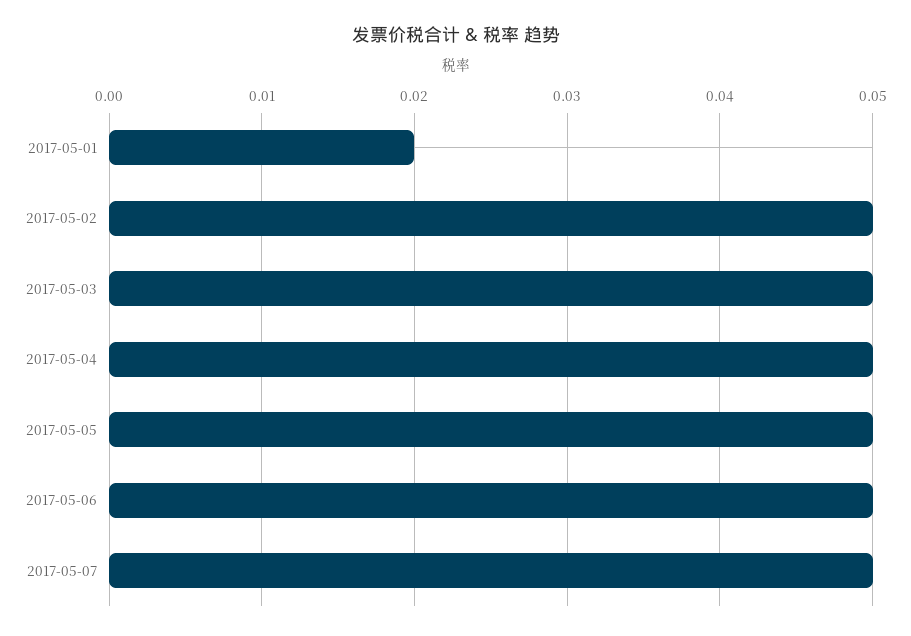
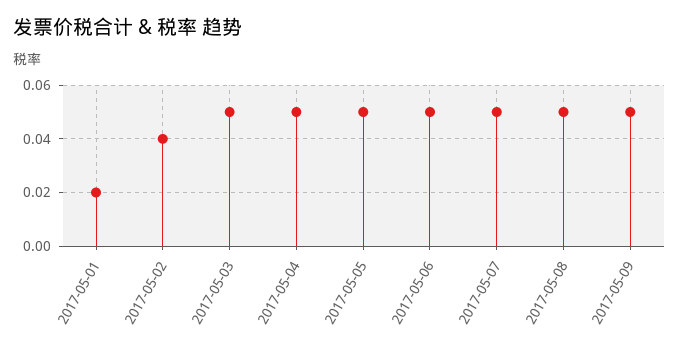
2017-05-02: 0.05 -> 0.04
2017-05-08: none -> 0.05
2017-05-09: none -> 0.05

